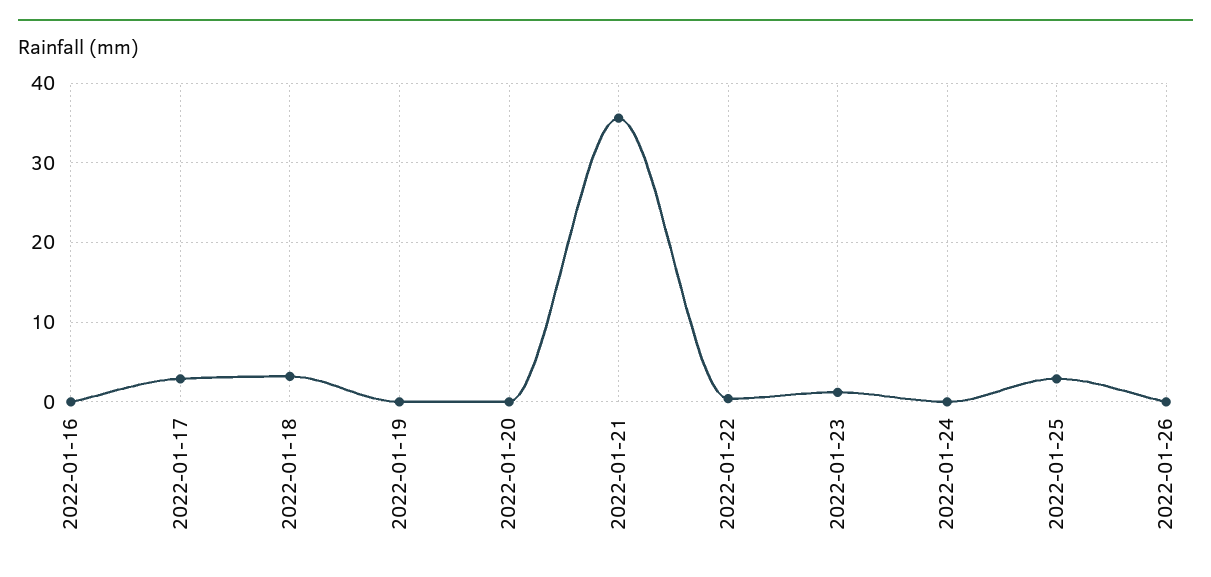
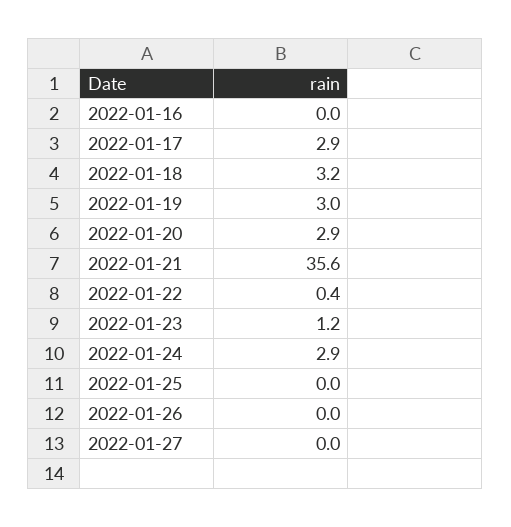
2022-01-19: 0 -> 3
2022-01-20: 0 -> 2.9
2022-01-24: 0 -> 2.9
2022-01-25: 3 -> 0
2022-01-27: none -> 0

